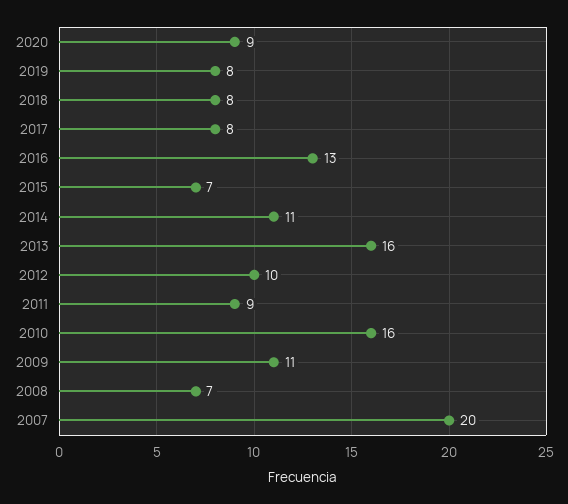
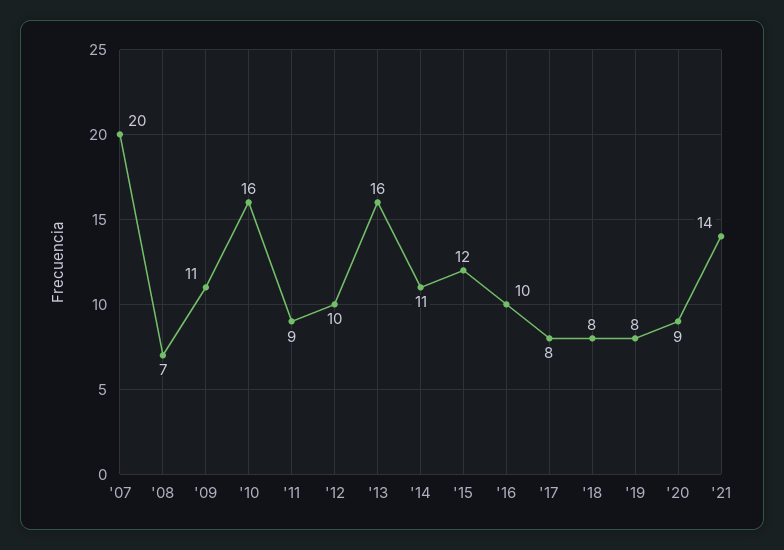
2016: 13 -> 10
2015: 7 -> 12
'21: none -> 14

